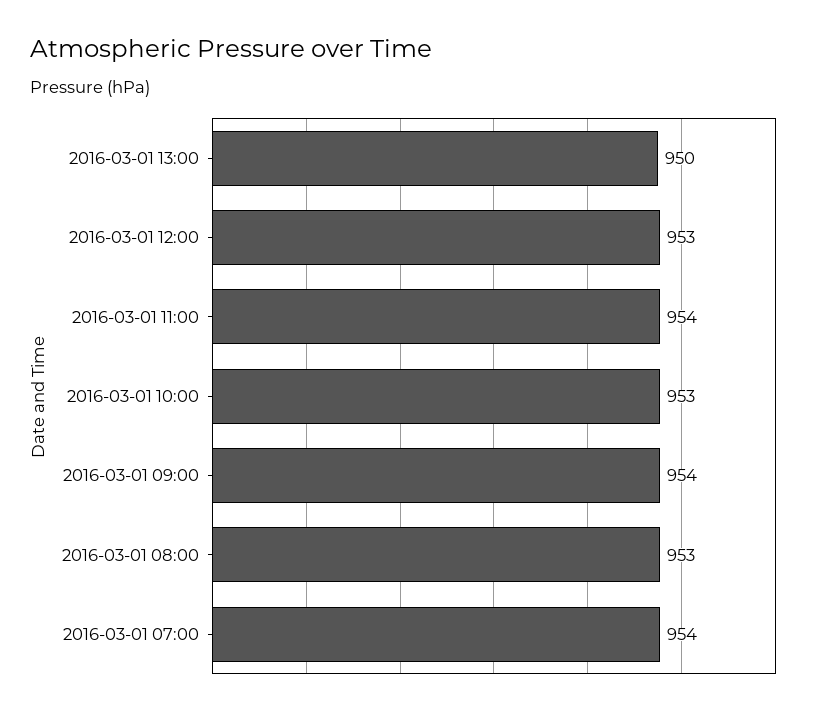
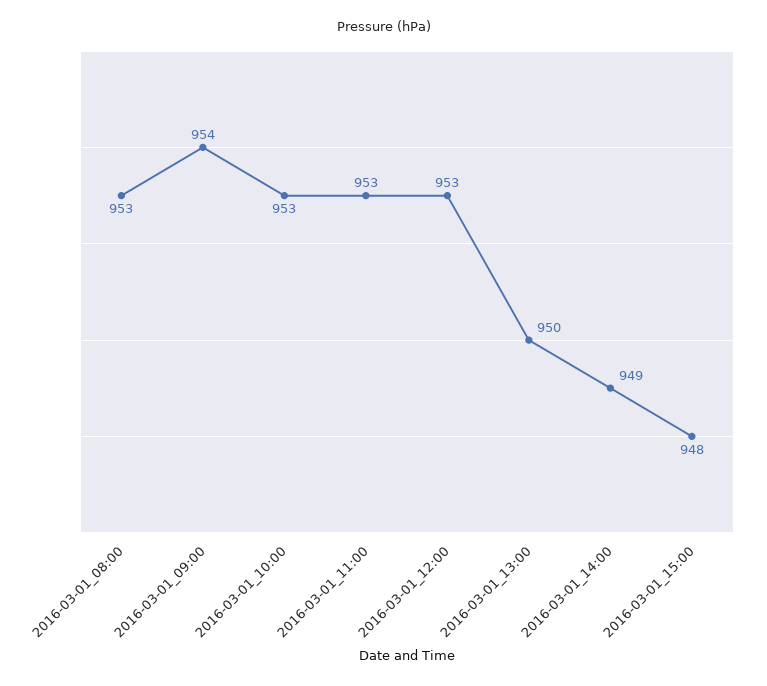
2016-03-01 11:00: 954 -> 953
2016-03-01 07:00: 954 -> none
2016-03-01_14:00: none -> 949
2016-03-01_15:00: none -> 948

